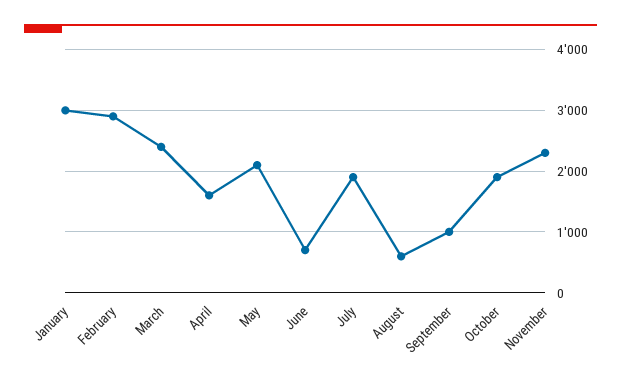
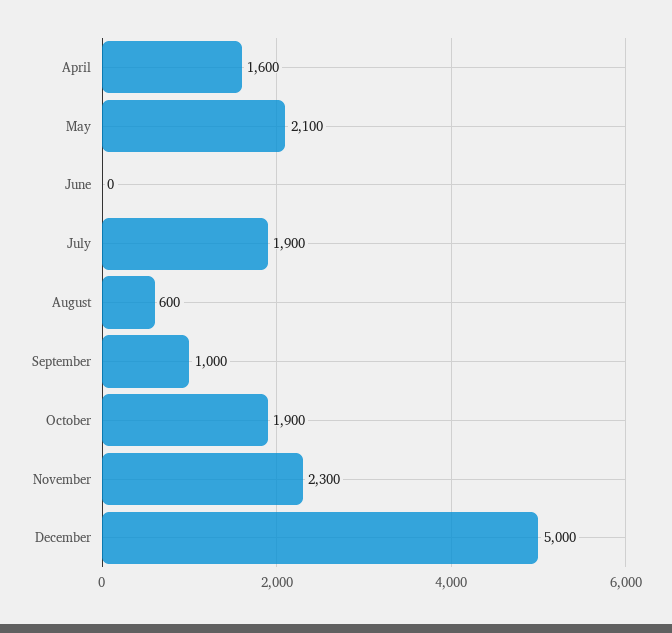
January: 3000 -> none
February: 2900 -> none
March: 2400 -> none
June: 700 -> 0
December: none -> 5000

